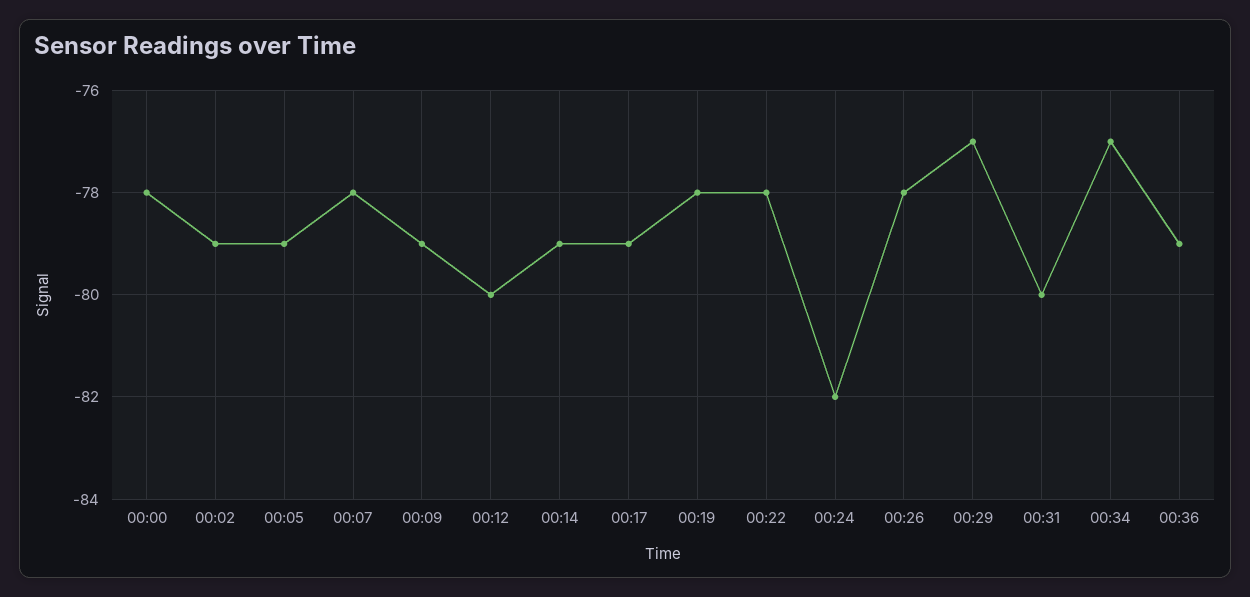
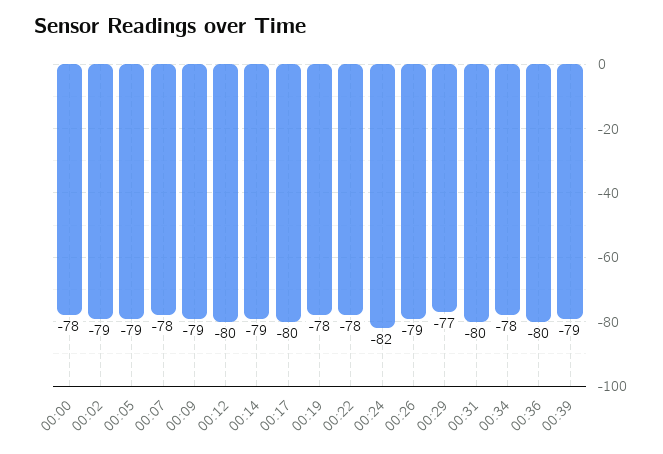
00:17: -79 -> -80
00:26: -78 -> -79
00:34: -77 -> -78
00:36: -79 -> -80
00:39: none -> -79

